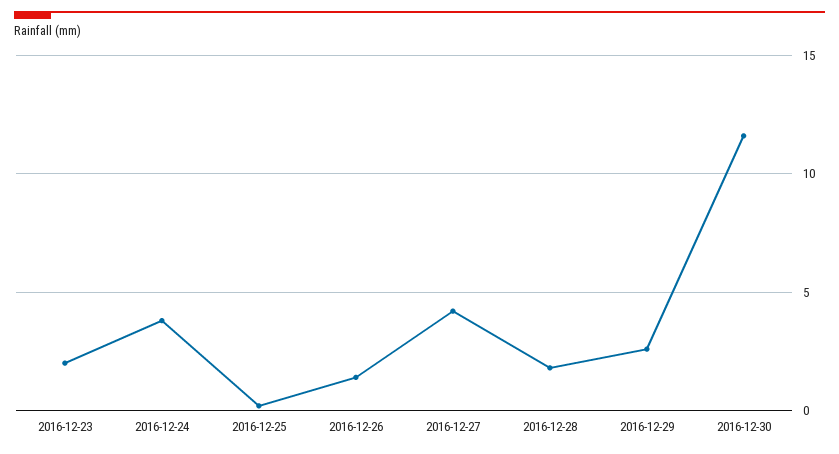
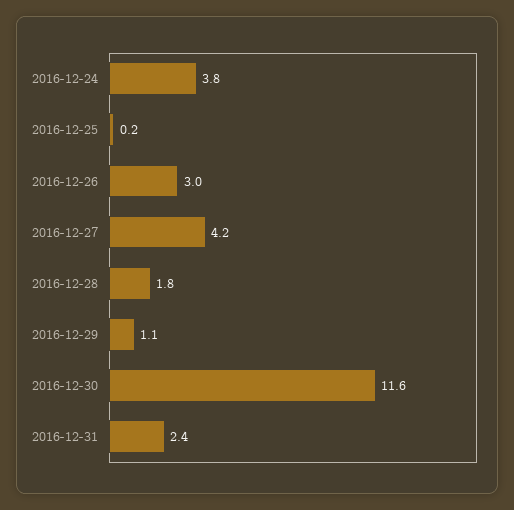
2016-12-23: 2 -> none
2016-12-26: 1.5 -> 3
2016-12-29: 2.5 -> 1.1
2016-12-31: none -> 2.4

